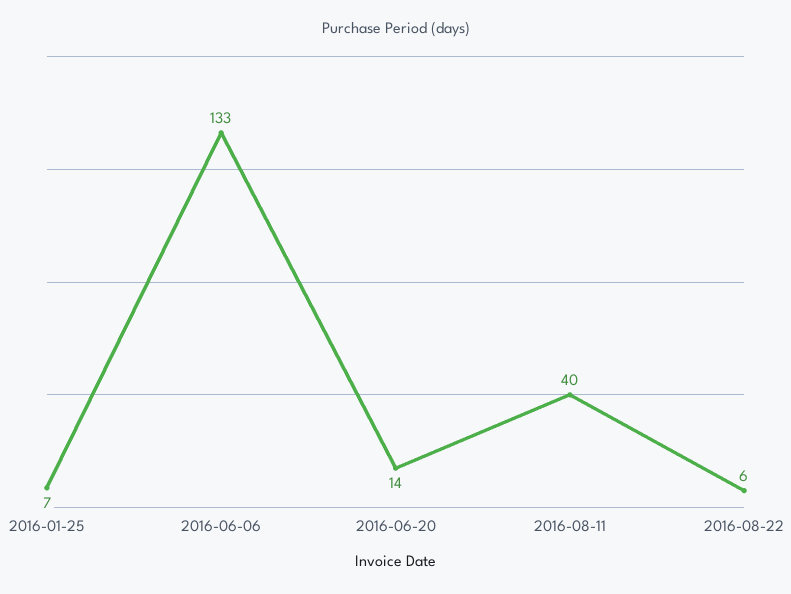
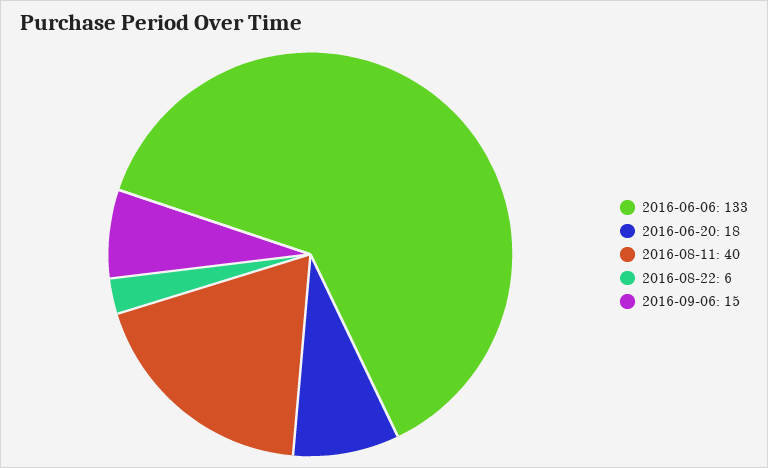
2016-01-25: 7 -> none
2016-06-20: 14 -> 18
2016-09-06: none -> 15

